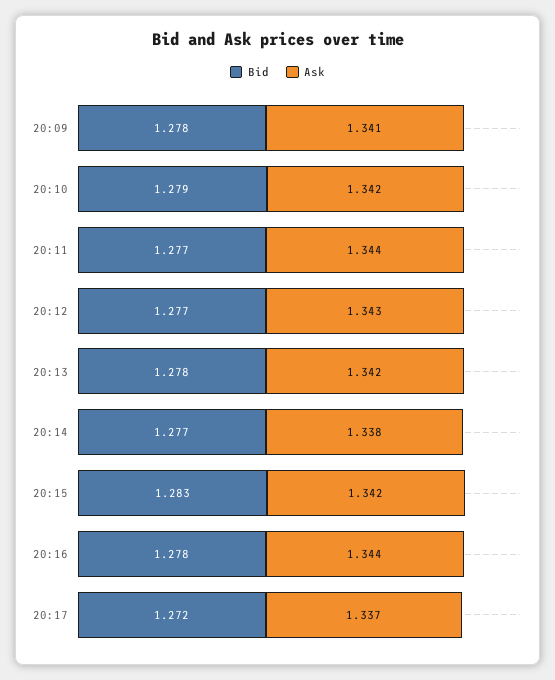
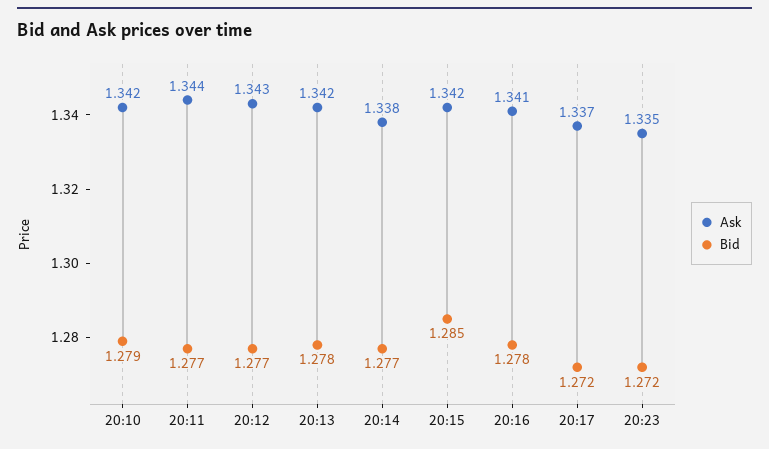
Bid, 20:09: 1.278 -> none
Ask, 20:09: 1.341 -> none
Bid, 20:15: 1.283 -> 1.285
Ask, 20:16: 1.344 -> 1.341
Ask, 20:23: none -> 1.335
Bid, 20:23: none -> 1.272

